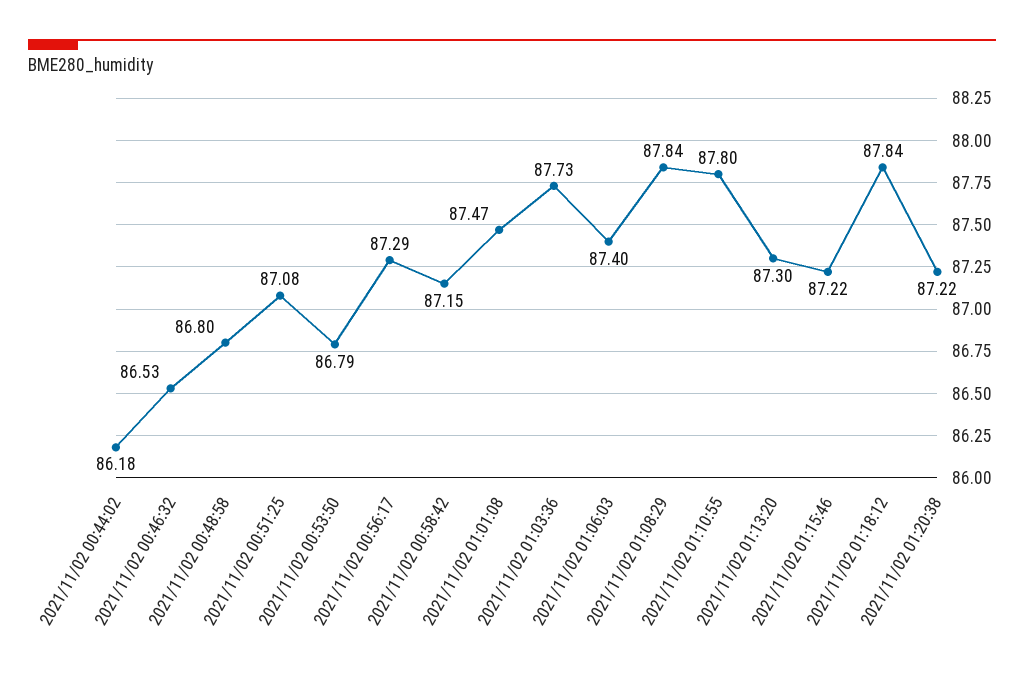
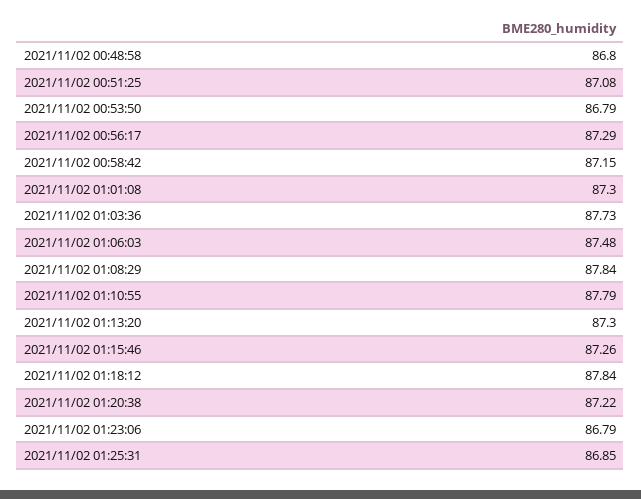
2021/11/02 00:44:02: 86.18 -> none
2021/11/02 00:46:32: 86.53 -> none
2021/11/02 01:01:08: 87.47 -> 87.3
2021/11/02 01:06:03: 87.4 -> 87.48
2021/11/02 01:10:55: 87.8 -> 87.79
2021/11/02 01:15:46: 87.22 -> 87.26
2021/11/02 01:23:06: none -> 86.79
2021/11/02 01:25:31: none -> 86.85

